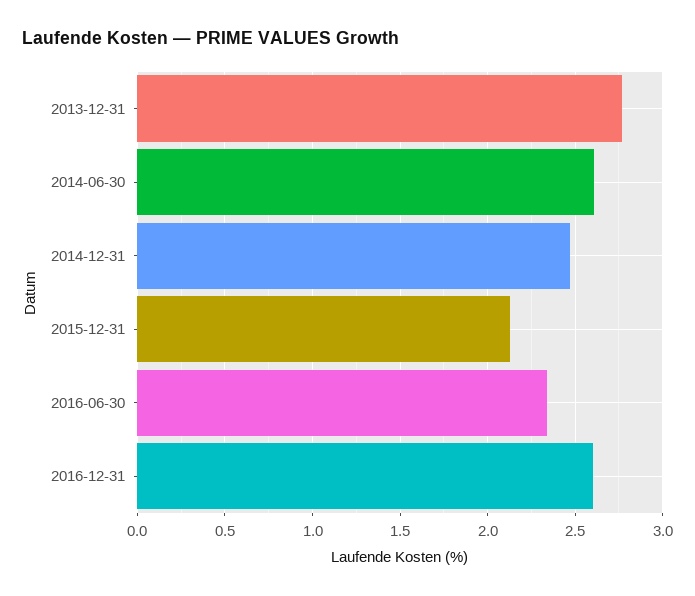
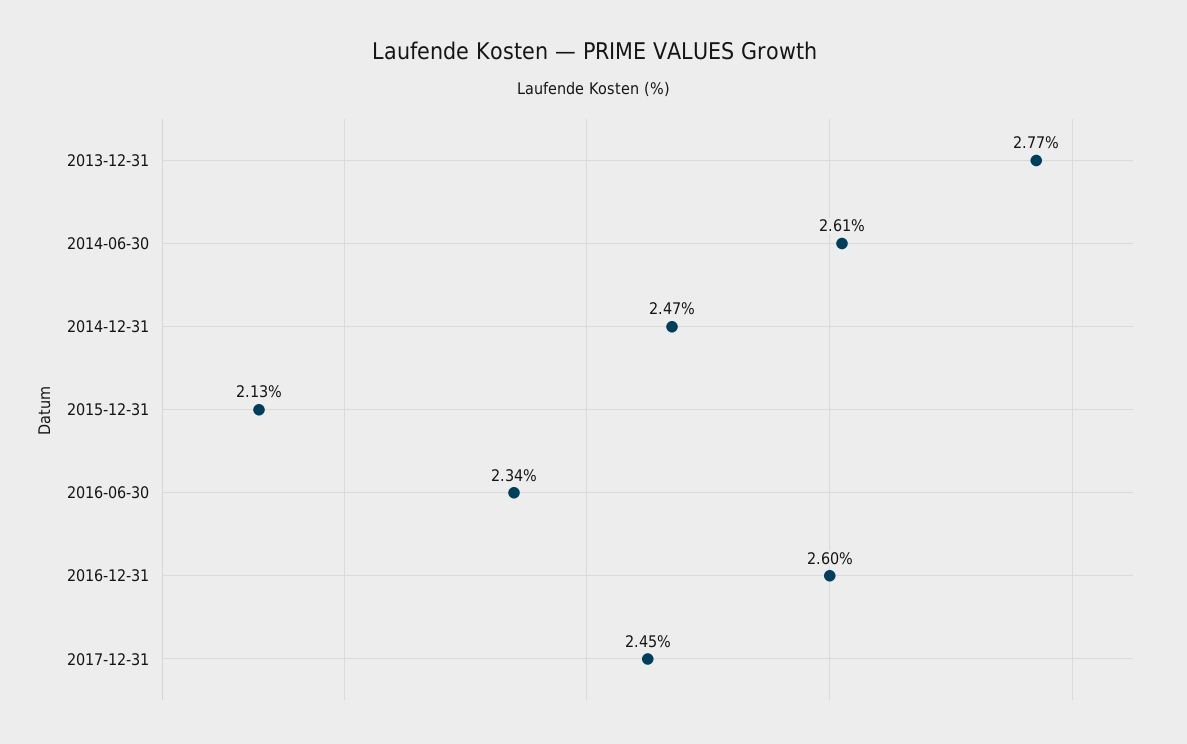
2017-12-31: none -> 2.45

